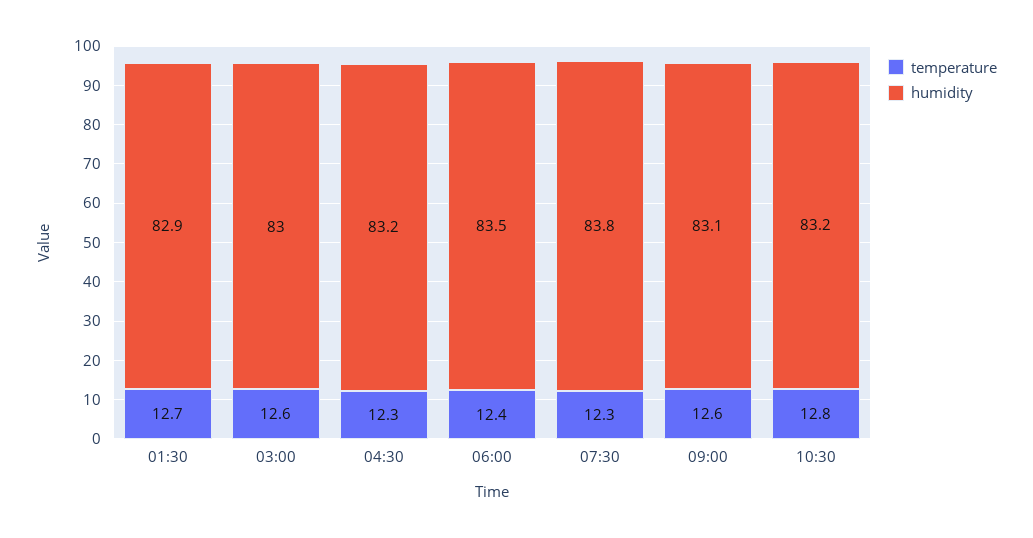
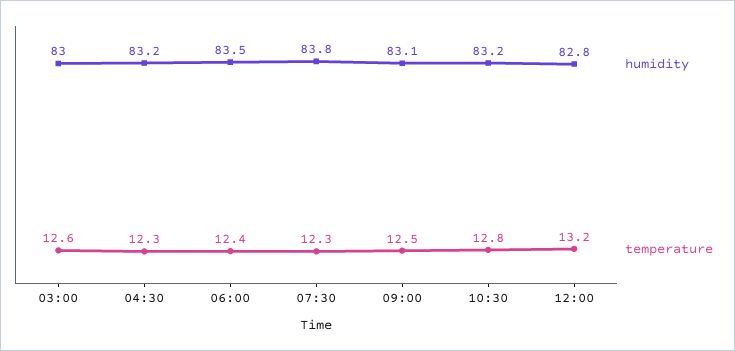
temperature, 01:30: 12.7 -> none
humidity, 01:30: 82.9 -> none
temperature, 09:00: 12.6 -> 12.5
humidity, 12:00: none -> 82.8
temperature, 12:00: none -> 13.2

